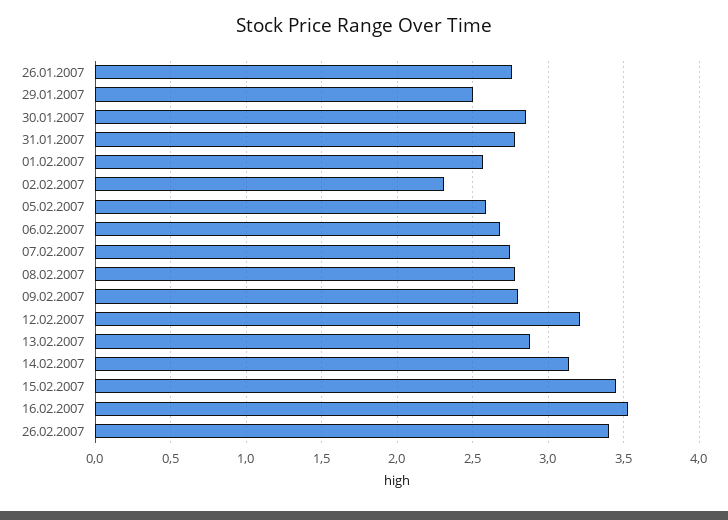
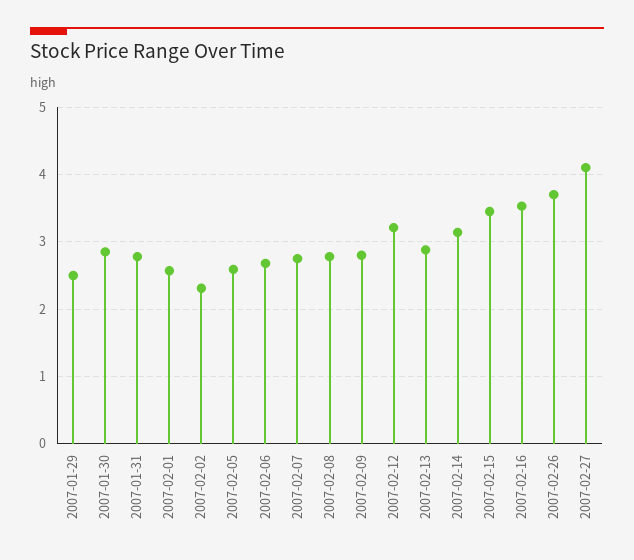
26.01.2007: 2.75 -> none
26.02.2007: 3.4 -> 3.7
2007-02-27: none -> 4.1

